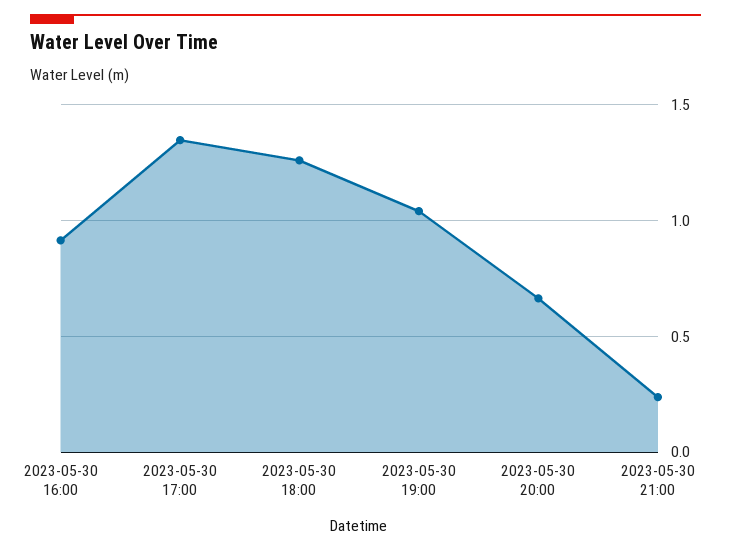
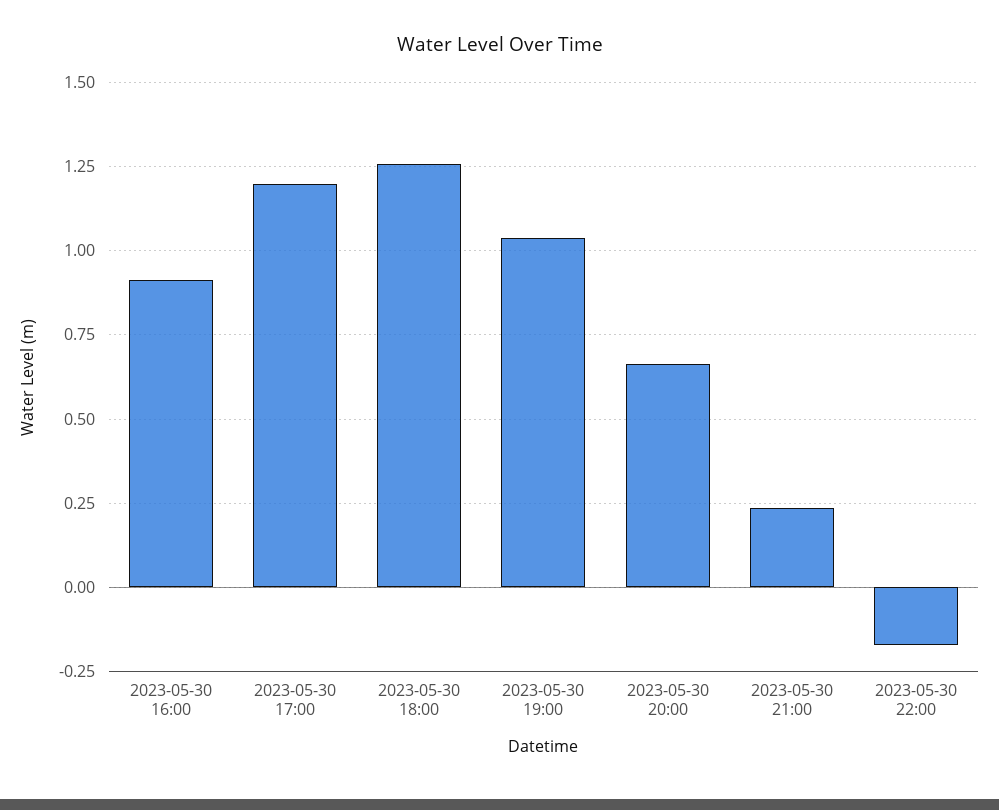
2023-05-30 17:00: 1.35 -> 1.2
2023-05-30 22:00: none -> -0.175

